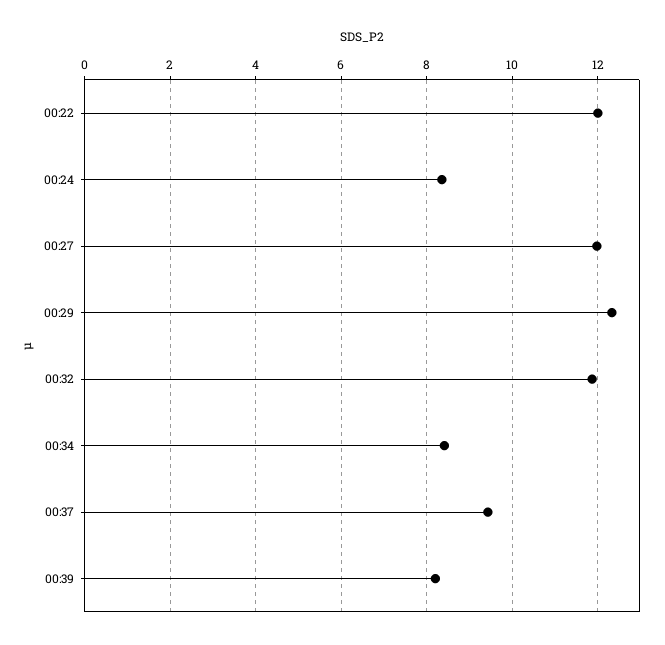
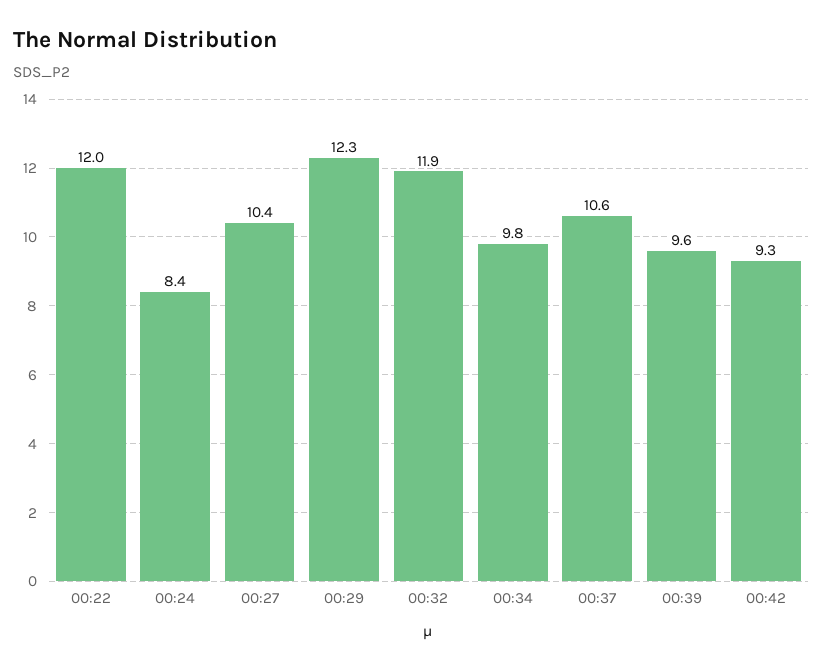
00:27: 12 -> 10.4
00:34: 8.4 -> 9.8
00:37: 9.4 -> 10.6
00:39: 8.2 -> 9.6
00:42: none -> 9.3

